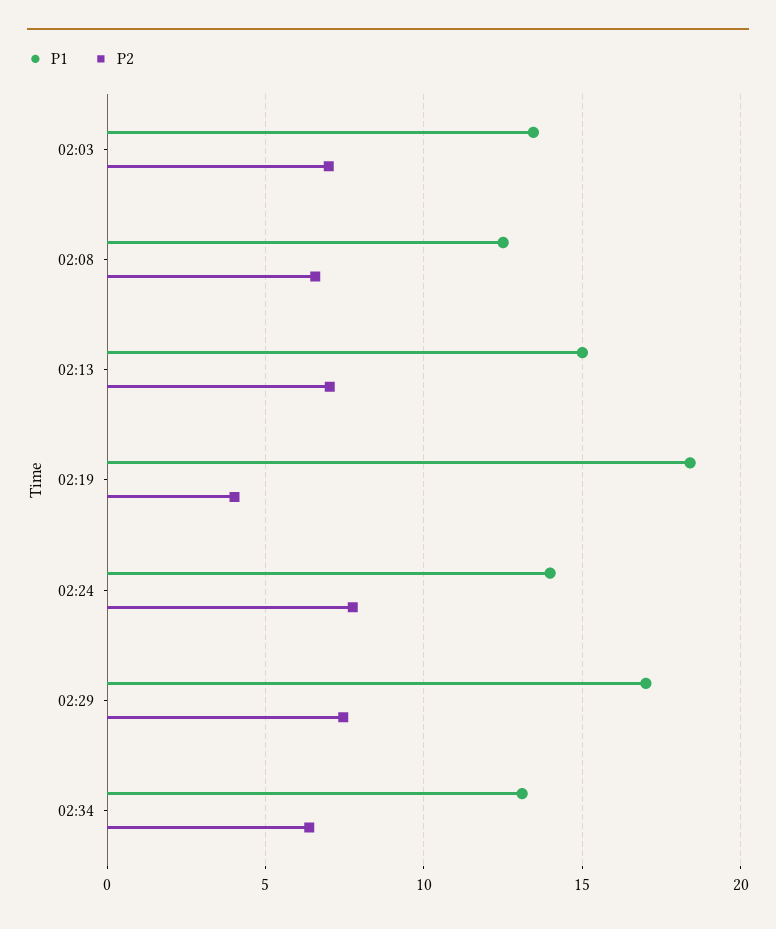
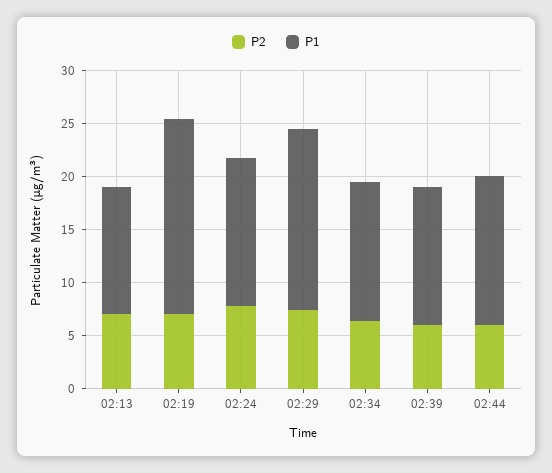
P1, 02:03: 13.5 -> none
P2, 02:03: 7 -> none
P1, 02:08: 12.5 -> none
P2, 02:08: 6.5 -> none
P1, 02:13: 15 -> 12
P2, 02:19: 4 -> 7
P2, 02:39: none -> 6
P1, 02:39: none -> 13
P2, 02:44: none -> 6
P1, 02:44: none -> 14

